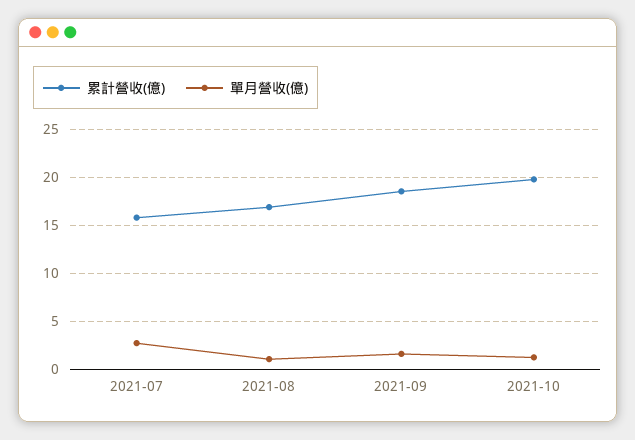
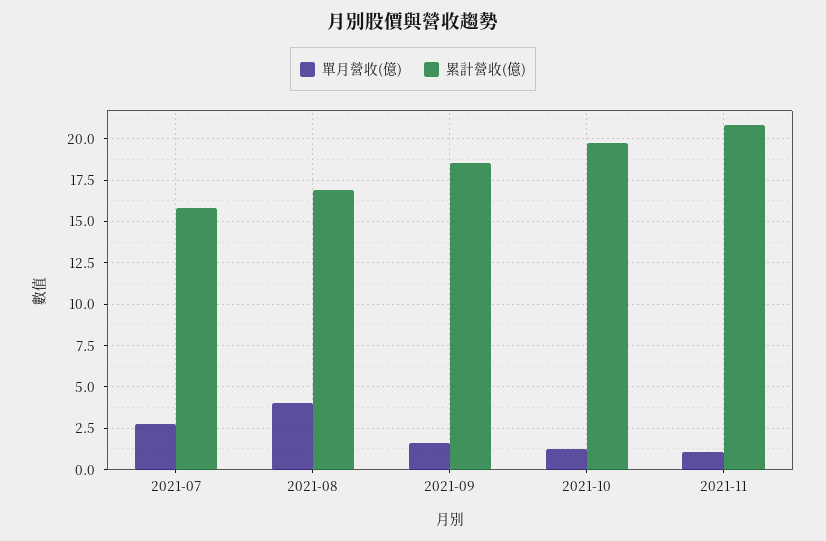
單月營收(億), 2021-08: 1 -> 4
單月營收(億), 2021-11: none -> 1
累計營收(億), 2021-11: none -> 21

